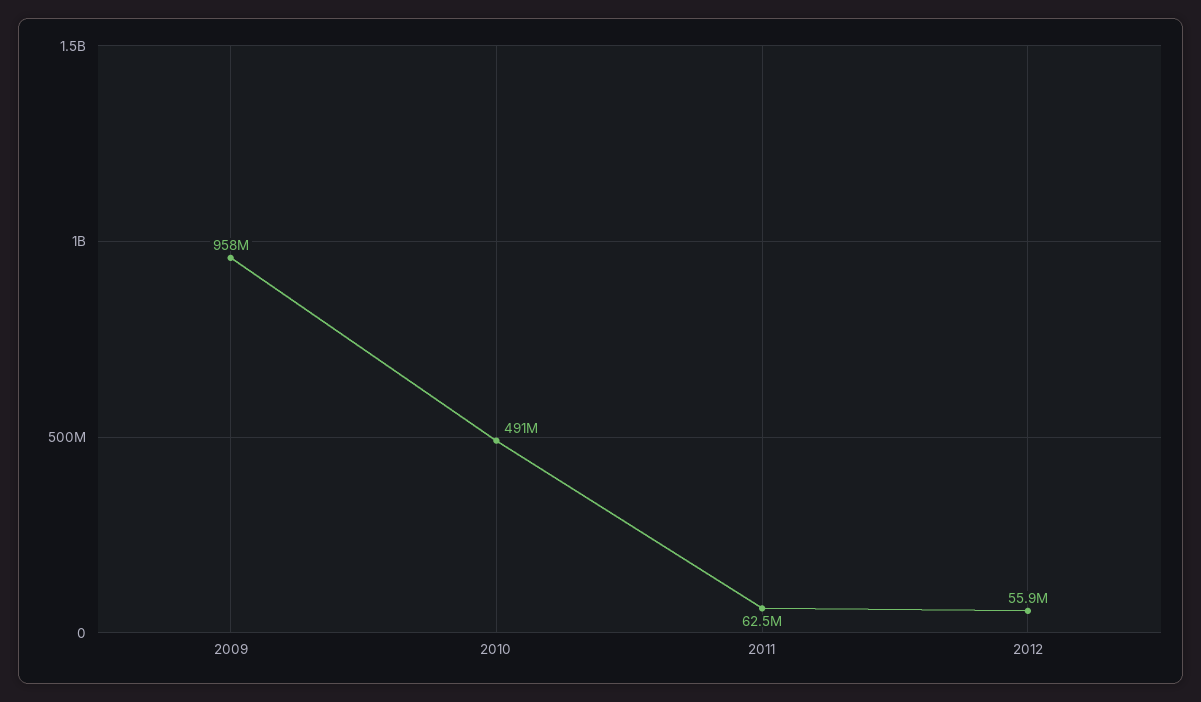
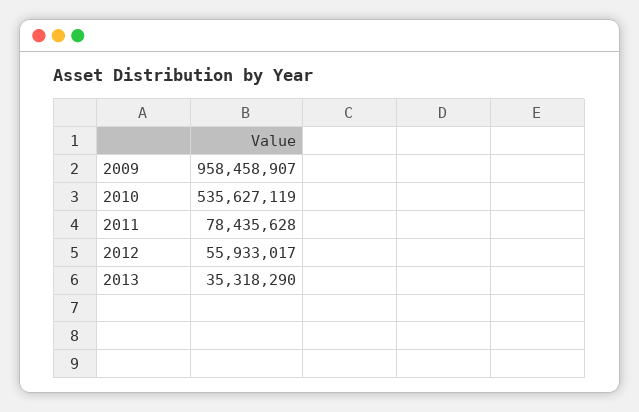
2010: 491000000 -> 535627119
2011: 62500000 -> 78435628
2013: none -> 35318290

